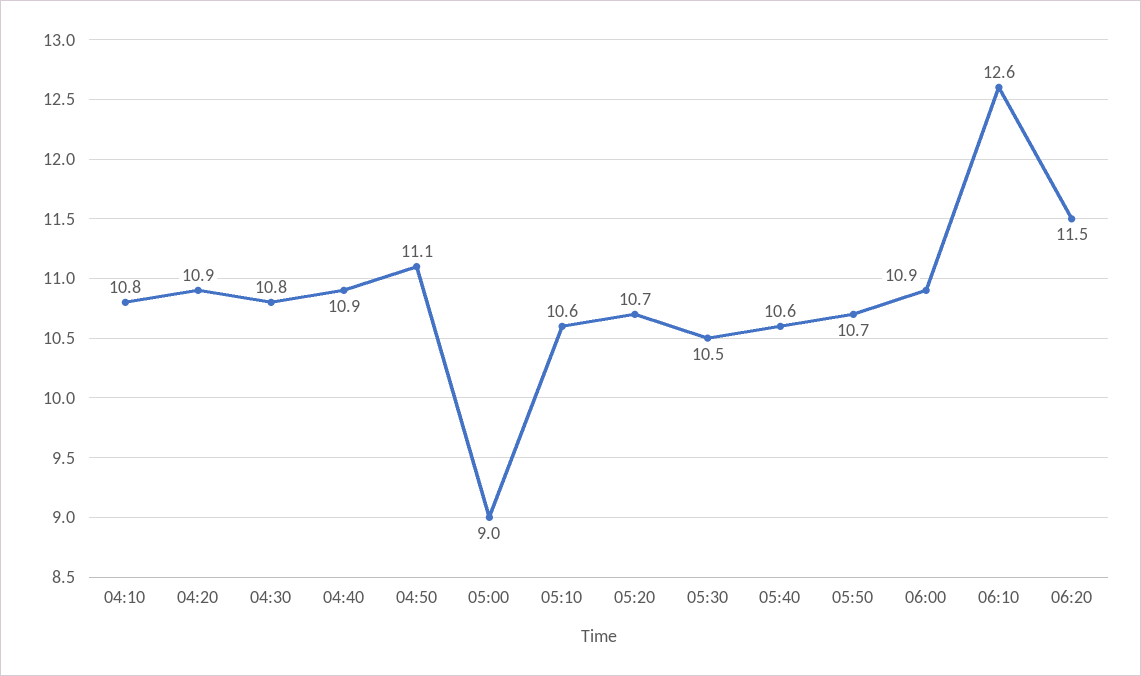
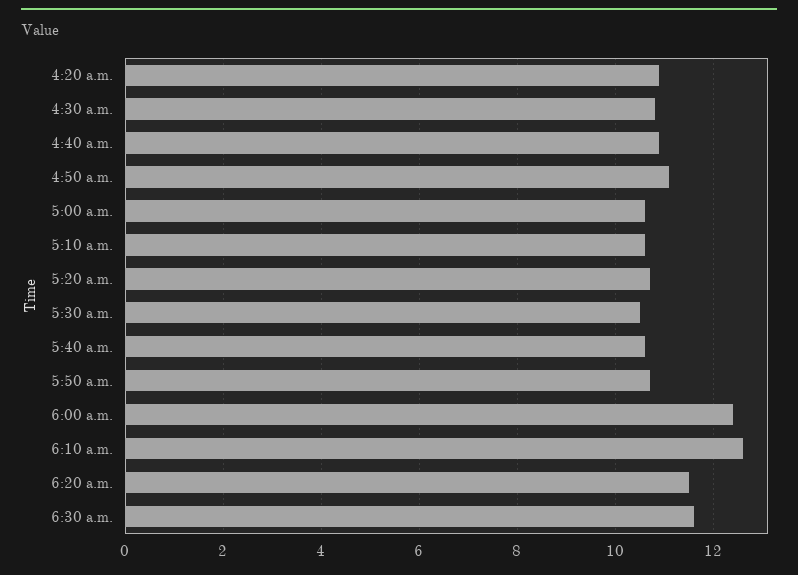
04:10: 10.8 -> none
05:00: 9 -> 10.5
06:00: 10.9 -> 12.5
6:30 a.m.: none -> 11.5

